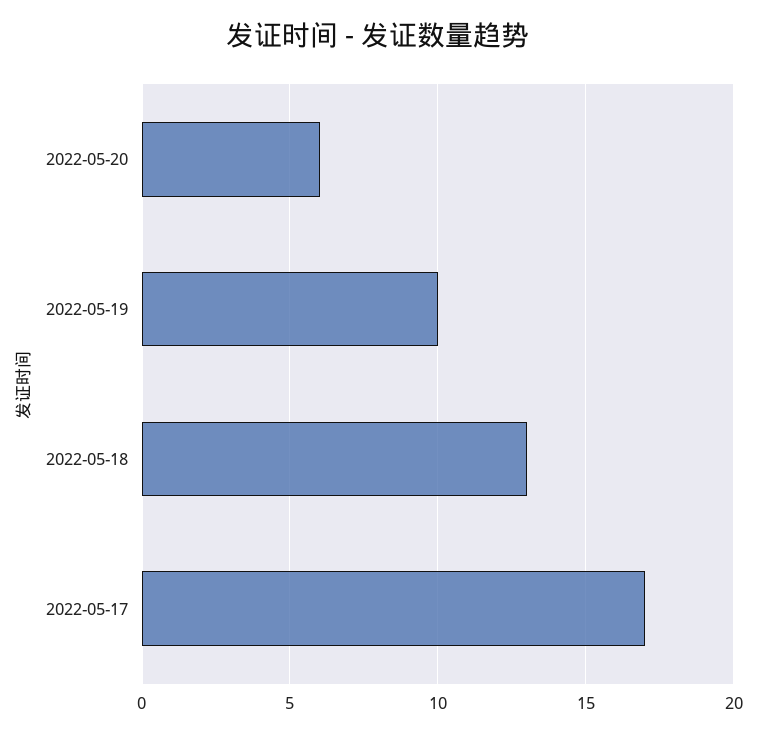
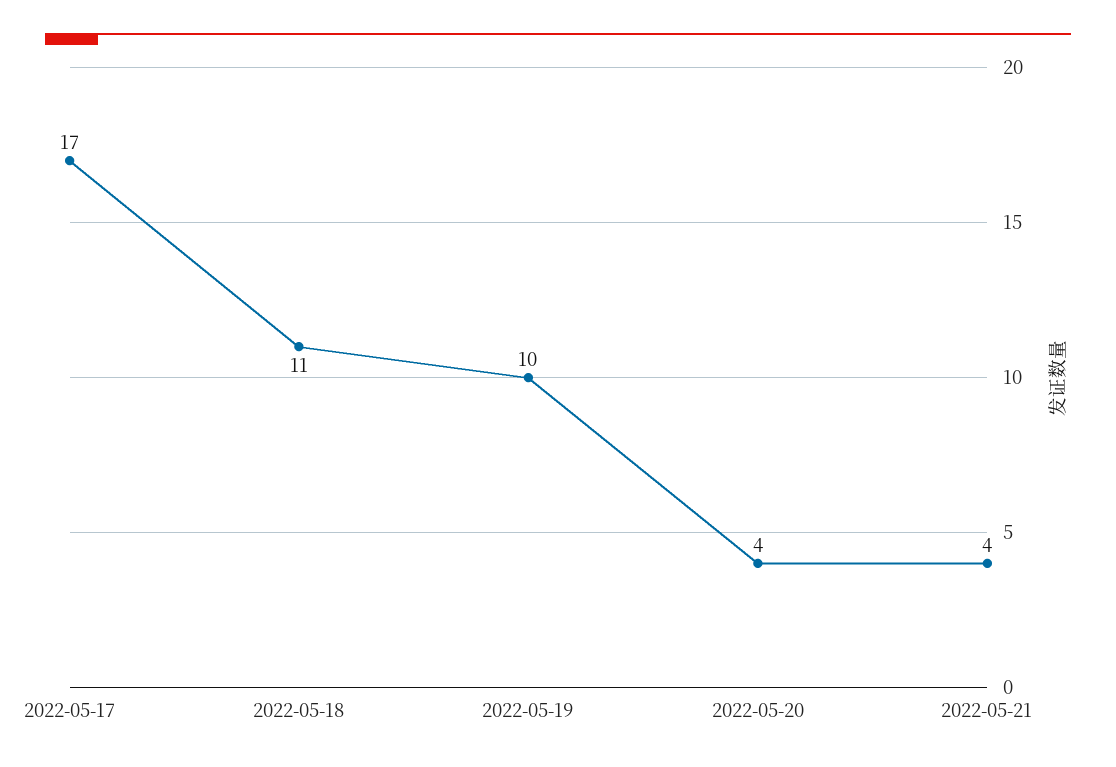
2022-05-20: 6 -> 4
2022-05-18: 13 -> 11
2022-05-21: none -> 4

